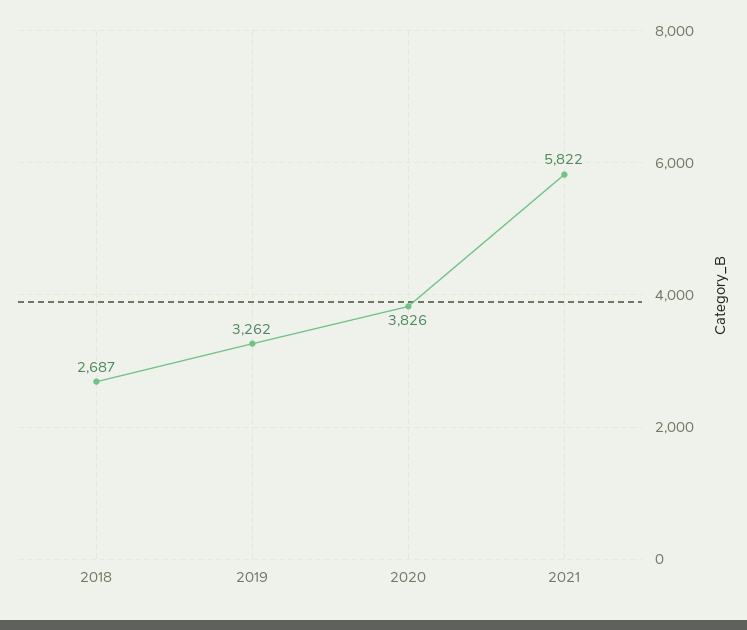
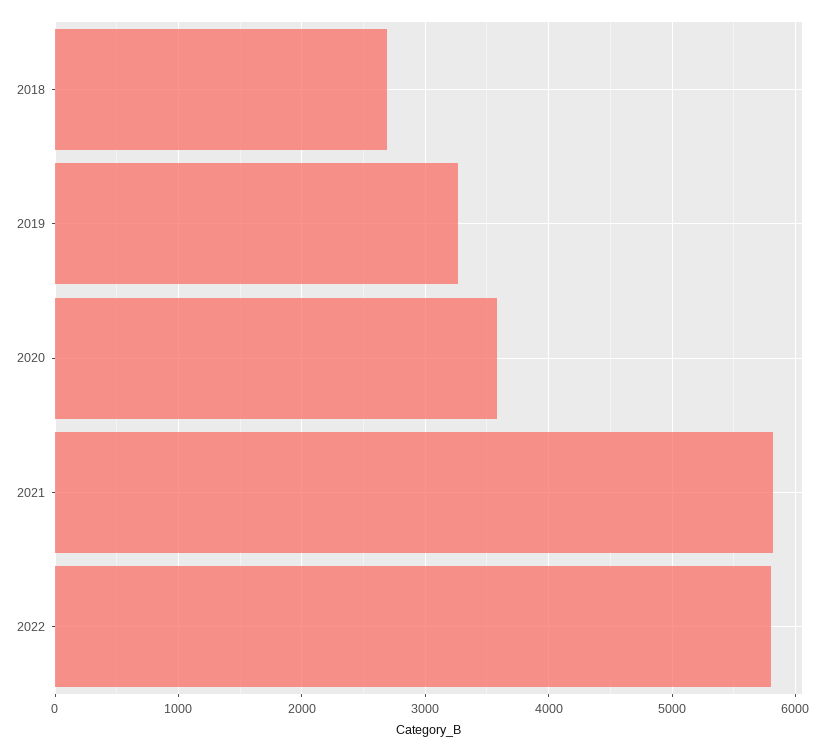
2020: 3826 -> 3600
2022: none -> 5800

